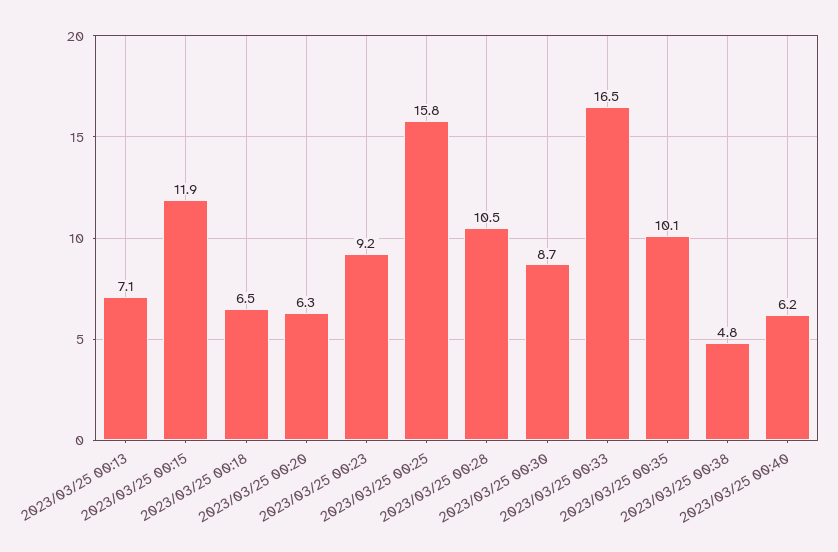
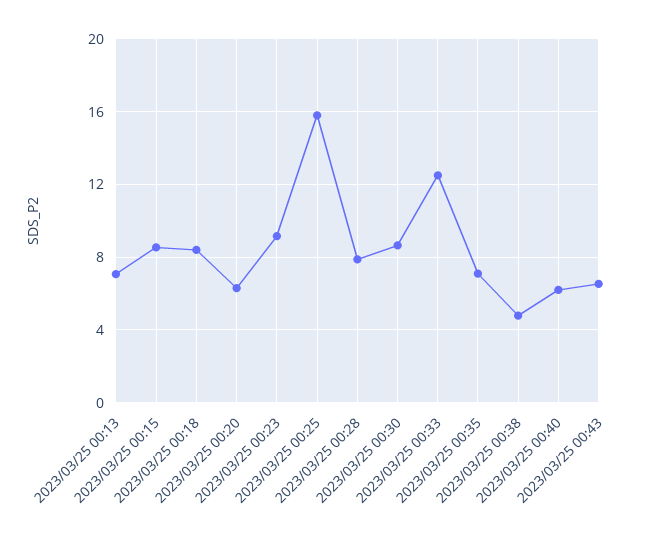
2023/03/25 00:15: 11.9 -> 8.5
2023/03/25 00:18: 6.5 -> 8.5
2023/03/25 00:28: 10.5 -> 8
2023/03/25 00:33: 16.5 -> 12.5
2023/03/25 00:35: 10.1 -> 7
2023/03/25 00:43: none -> 6.5

